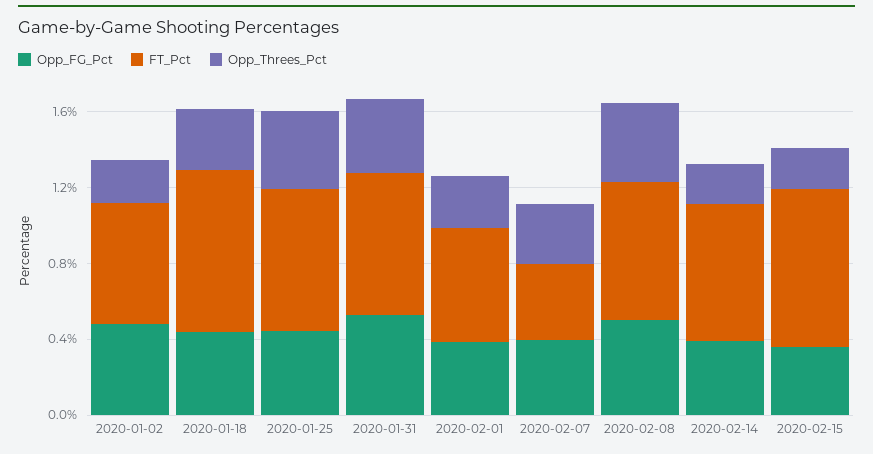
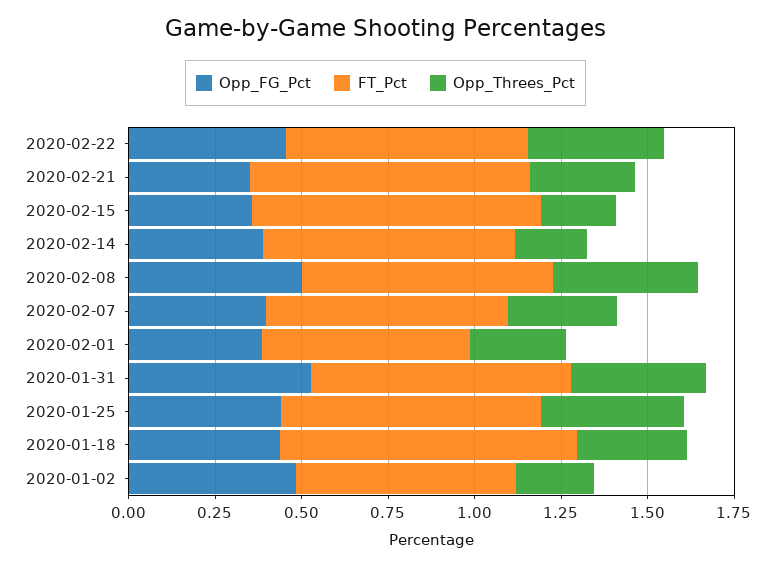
FT_Pct, 2020-02-07: 0.4 -> 0.7
Opp_FG_Pct, 2020-02-22: none -> 0.45
FT_Pct, 2020-02-22: none -> 0.7
Opp_Threes_Pct, 2020-02-22: none -> 0.4
Opp_FG_Pct, 2020-02-21: none -> 0.35
FT_Pct, 2020-02-21: none -> 0.8
Opp_Threes_Pct, 2020-02-21: none -> 0.3

